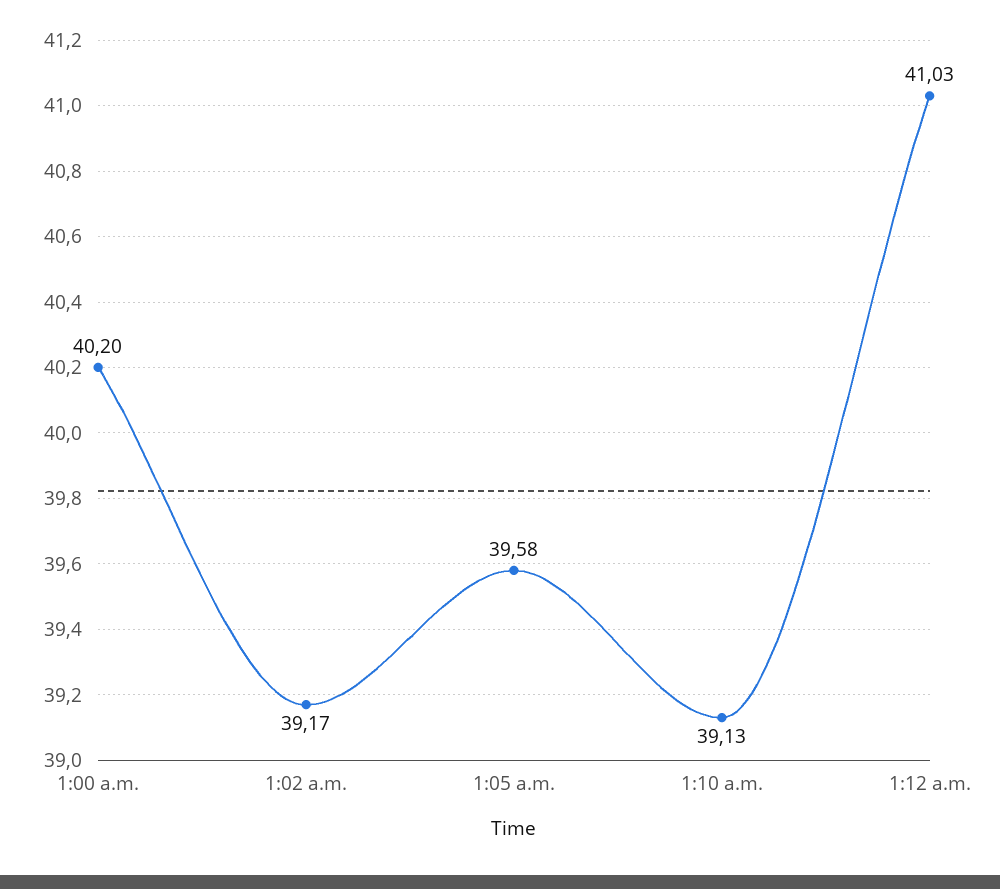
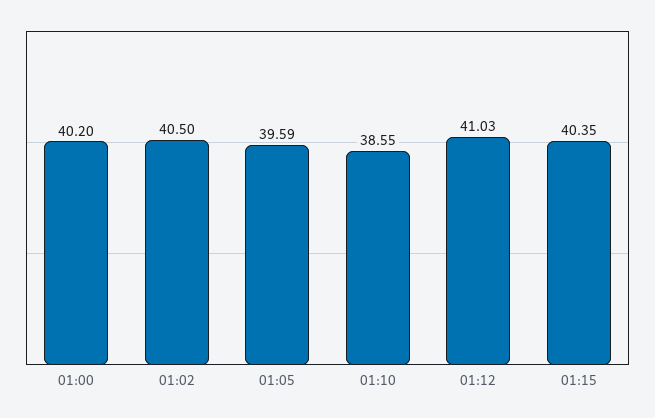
1:02 a.m.: 39.17 -> 40.5
1:05 a.m.: 39.58 -> 39.59
1:10 a.m.: 39.13 -> 38.55
01:15: none -> 40.35

